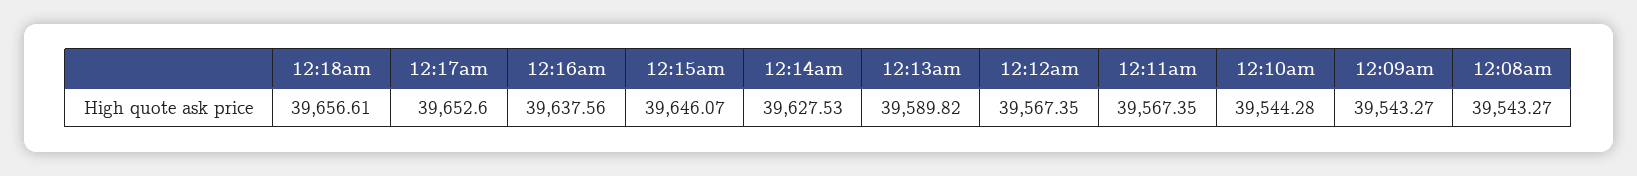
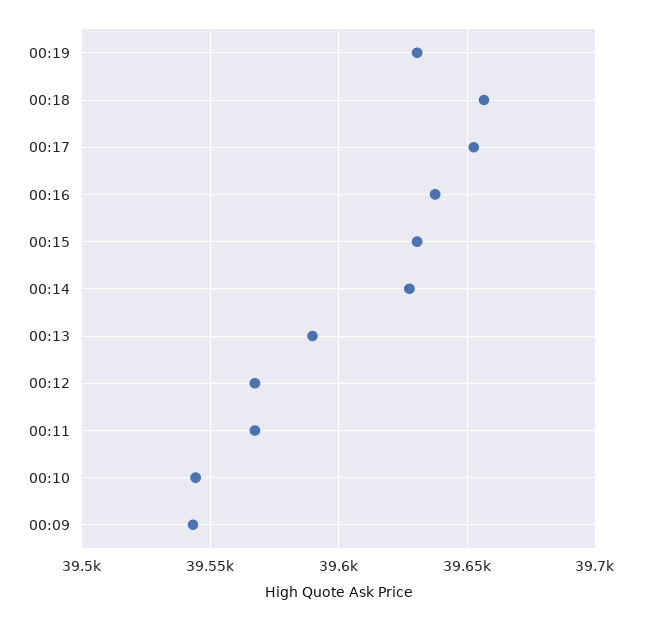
12:15am: 39646.07 -> 39630
12:08am: 39543.27 -> none
00:19: none -> 39630

